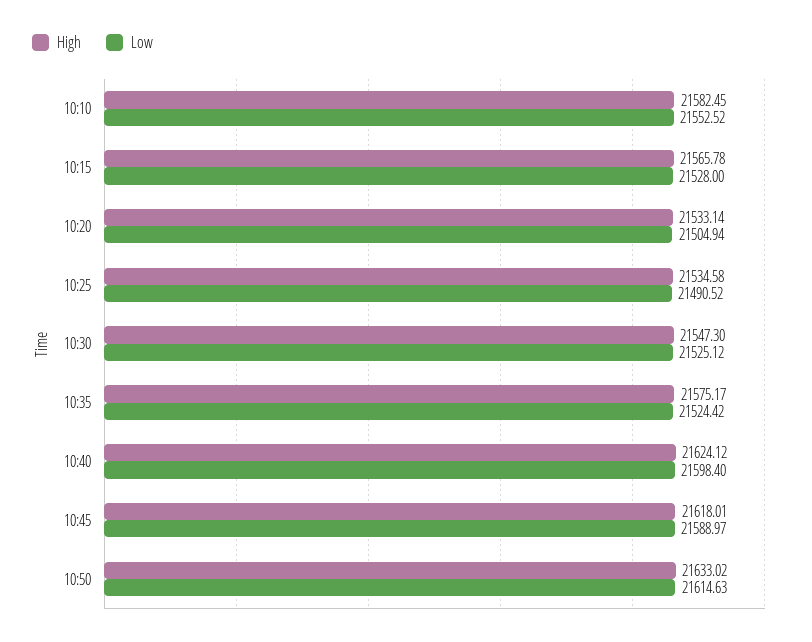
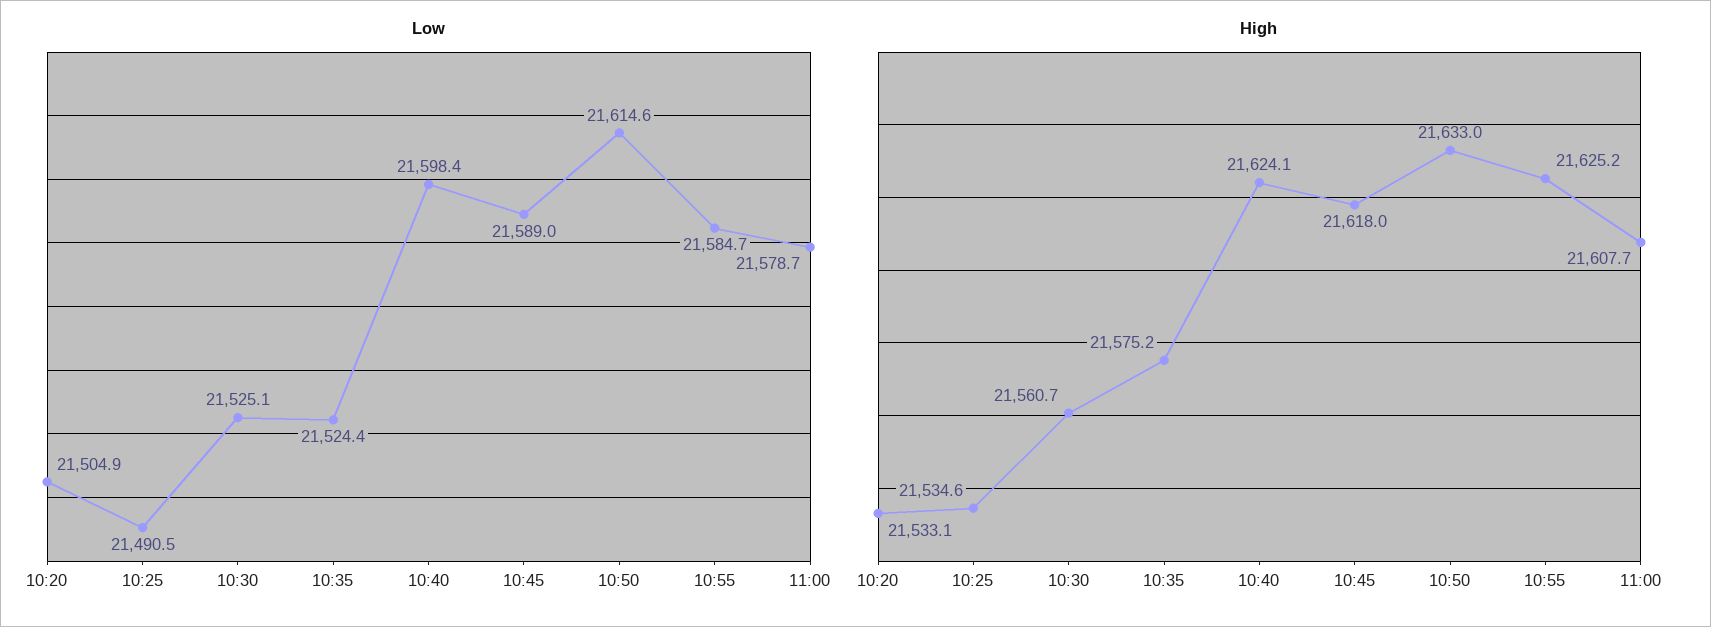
High, 10:10: 21582.45 -> none
Low, 10:10: 21552.52 -> none
High, 10:15: 21565.78 -> none
Low, 10:15: 21528 -> none
High, 10:30: 21547.3 -> 21560.7
Low, 10:55: none -> 21584.7
Low, 11:00: none -> 21578.7
High, 10:55: none -> 21625.2
High, 11:00: none -> 21607.7

